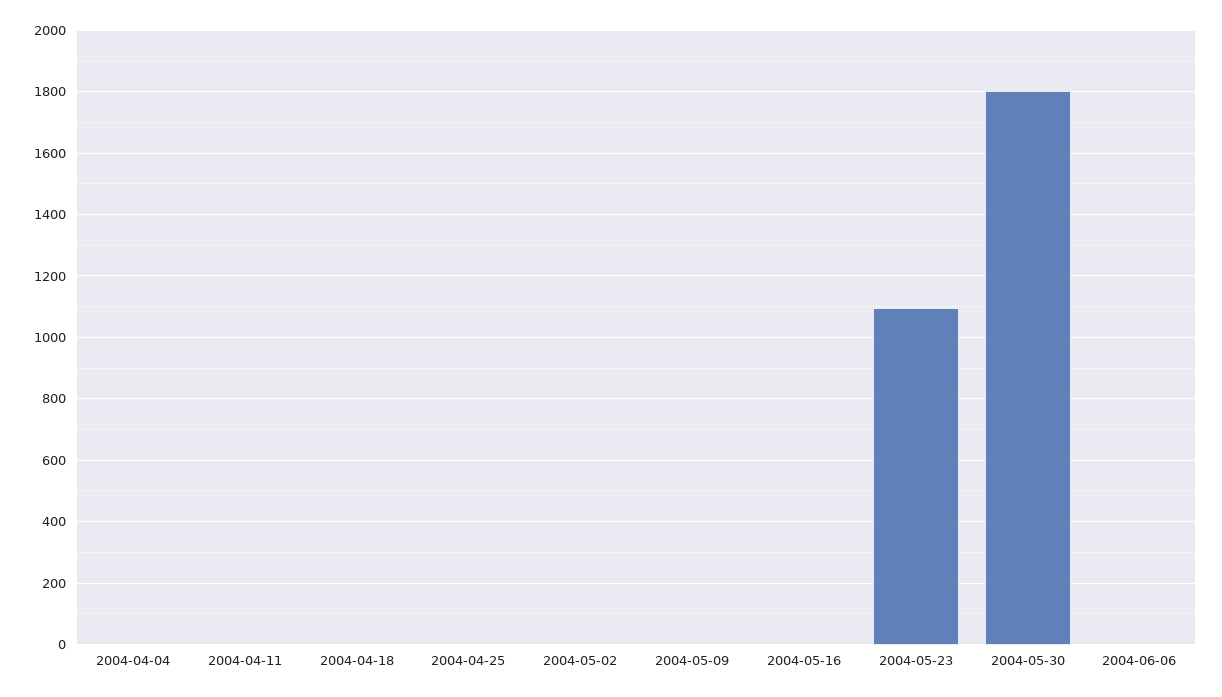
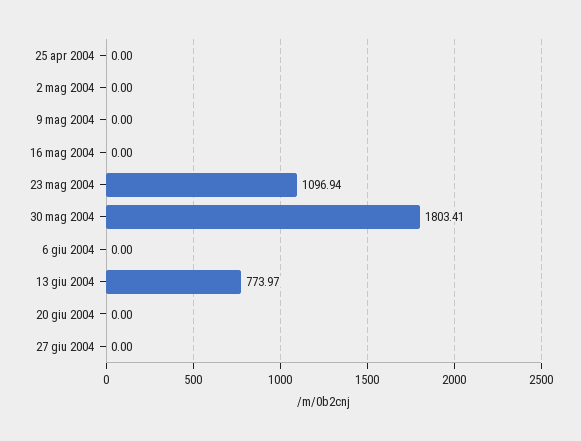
2004-04-04: 0 -> none
2004-04-11: 0 -> none
2004-04-18: 0 -> none
13 giu 2004: none -> 773.97
20 giu 2004: none -> 0
27 giu 2004: none -> 0

